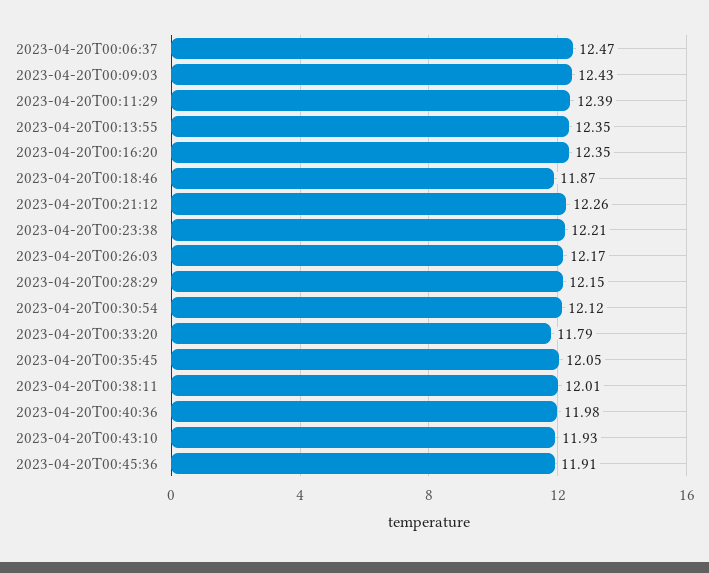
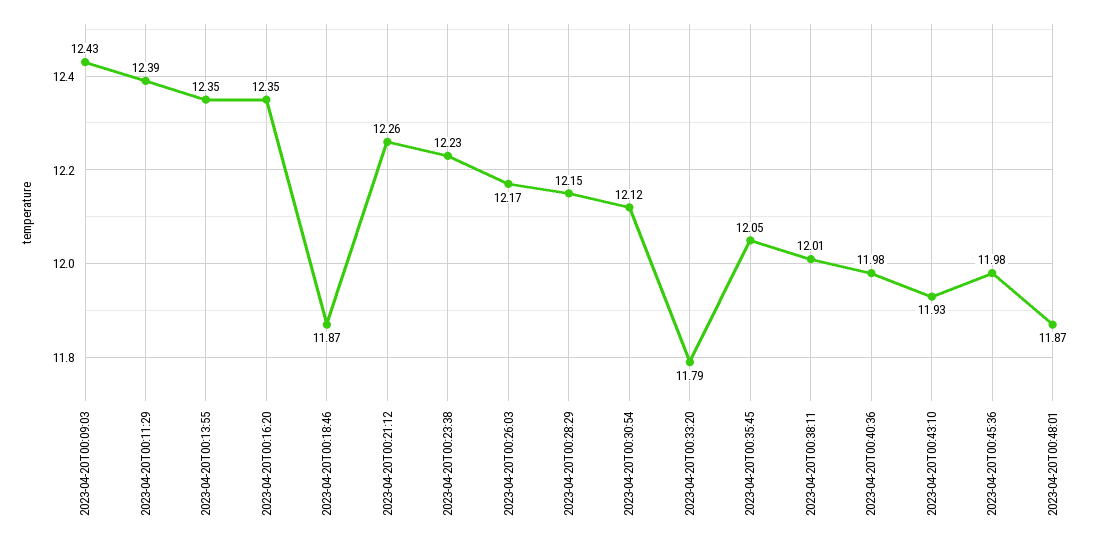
2023-04-20T00:06:37: 12.47 -> none
2023-04-20T00:23:38: 12.21 -> 12.23
2023-04-20T00:45:36: 11.91 -> 11.98
2023-04-20T00:48:01: none -> 11.87

